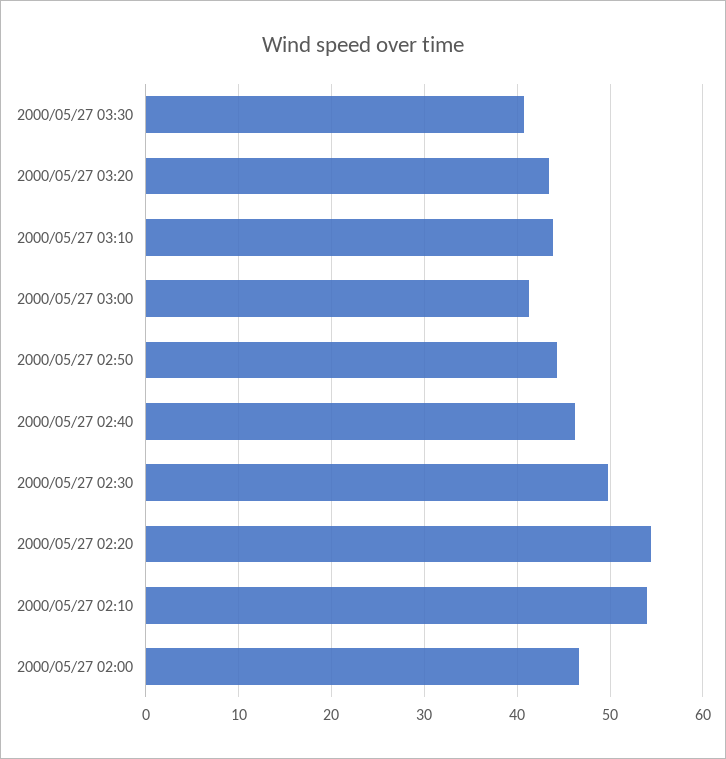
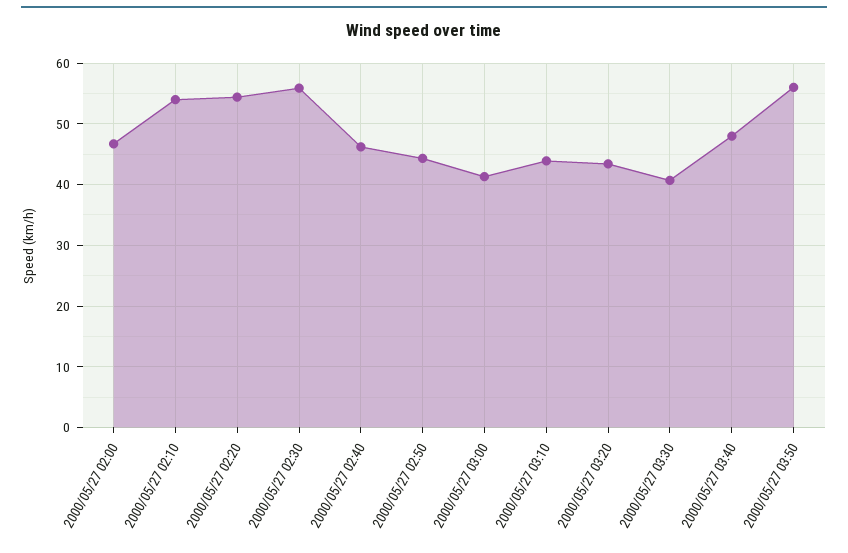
2000/05/27 02:30: 50 -> 56
2000/05/27 03:40: none -> 48
2000/05/27 03:50: none -> 56

